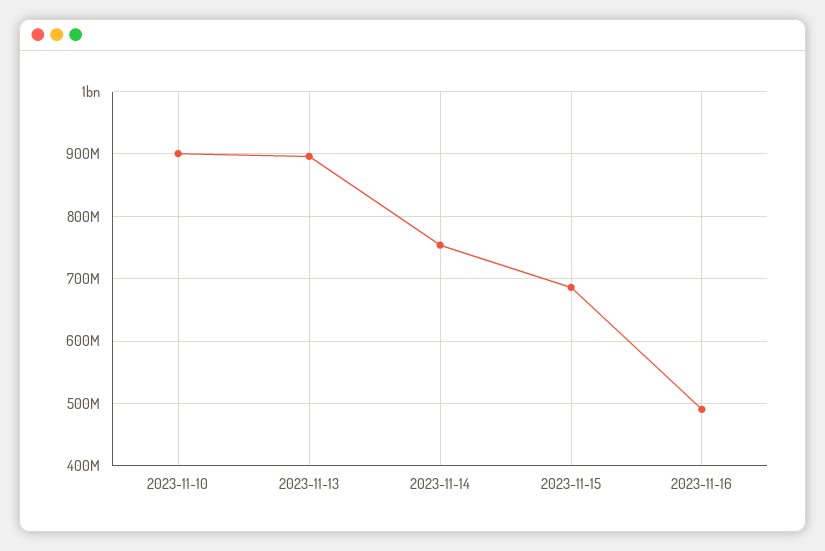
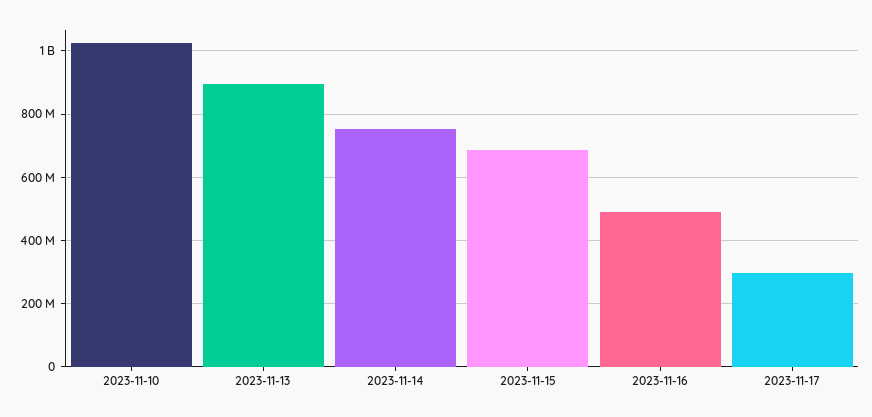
2023-11-10: 900000000 -> 1020000000
2023-11-17: none -> 300000000

